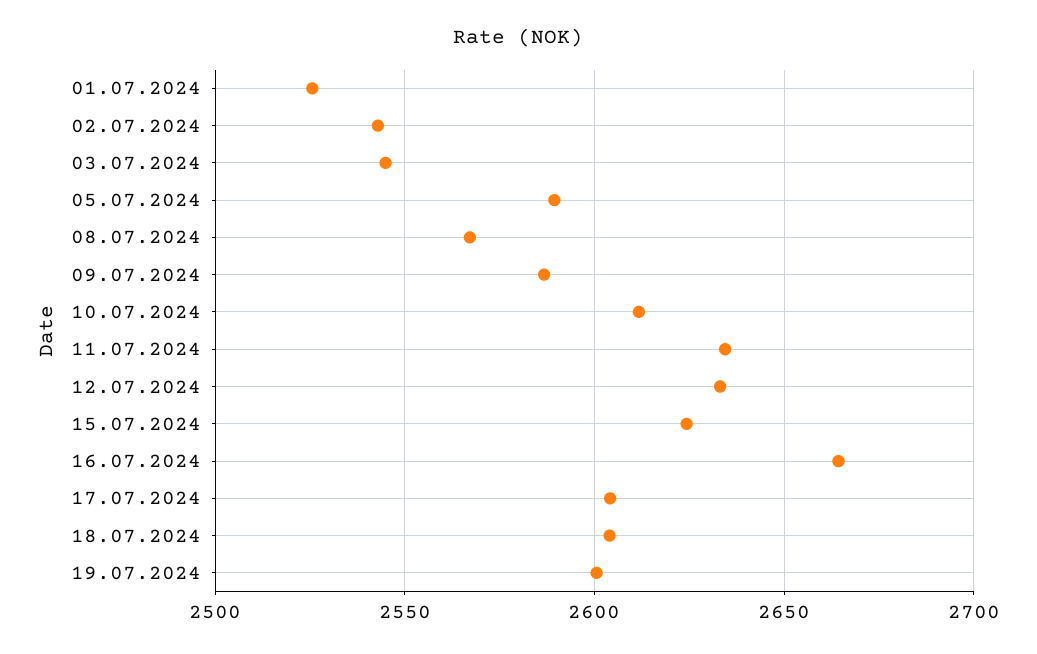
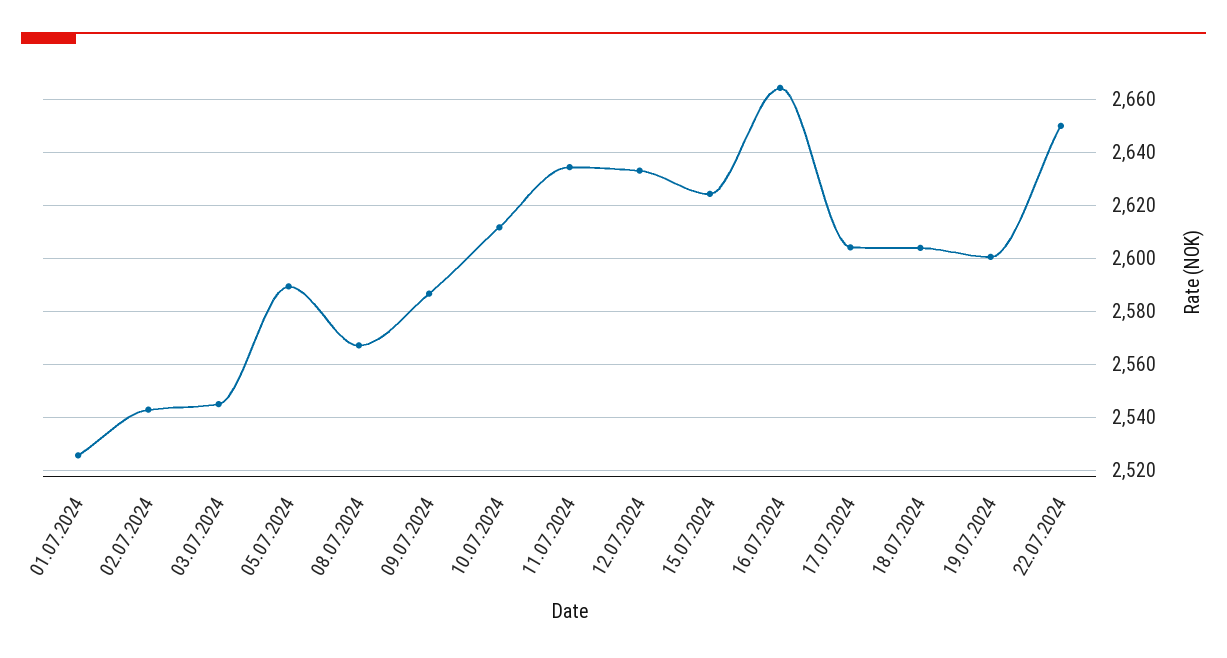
22.07.2024: none -> 2650

